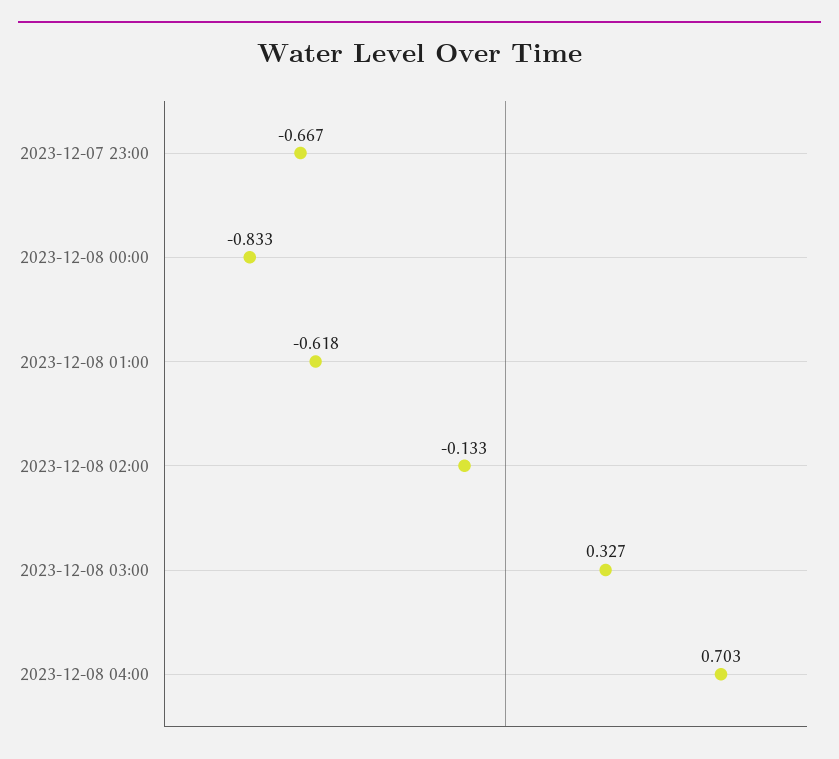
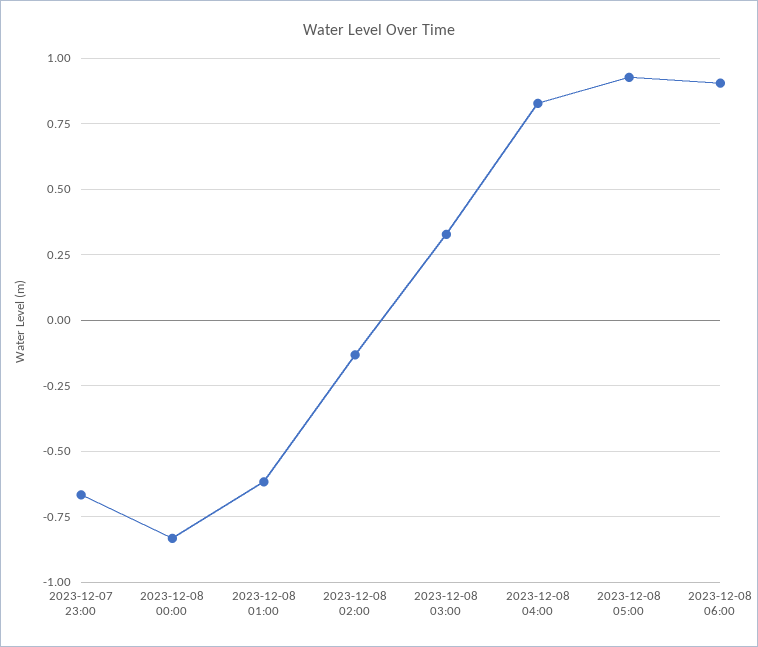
2023-12-08 04:00: 0.703 -> 0.825
2023-12-08 05:00: none -> 0.925
2023-12-08 06:00: none -> 0.9

